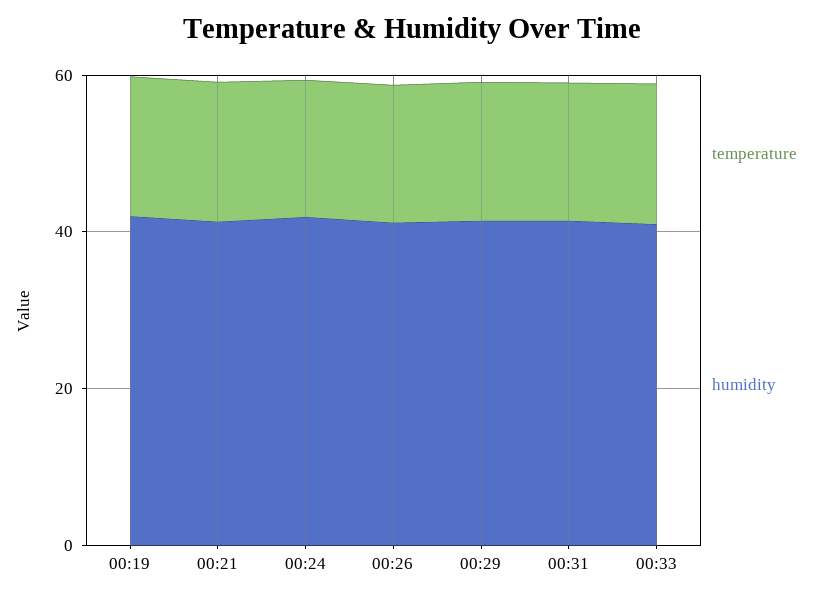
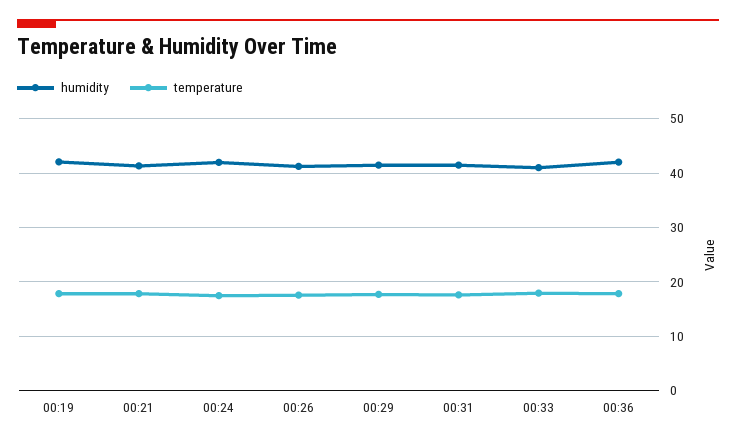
humidity, 00:36: none -> 42
temperature, 00:36: none -> 18

